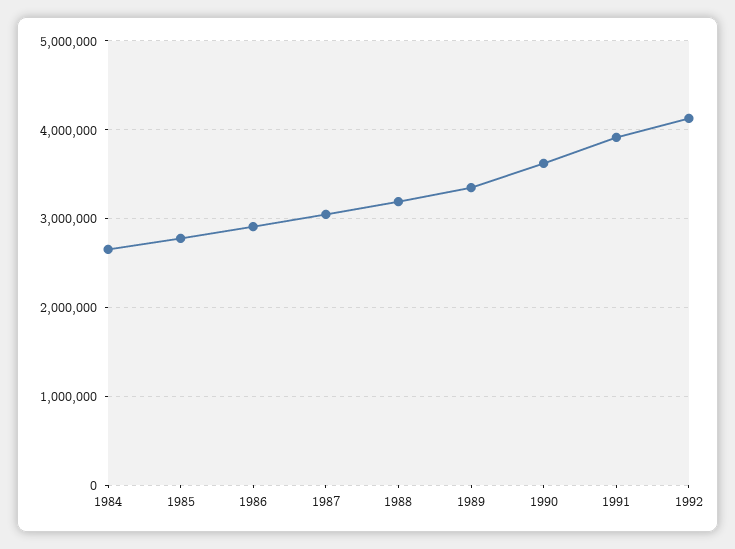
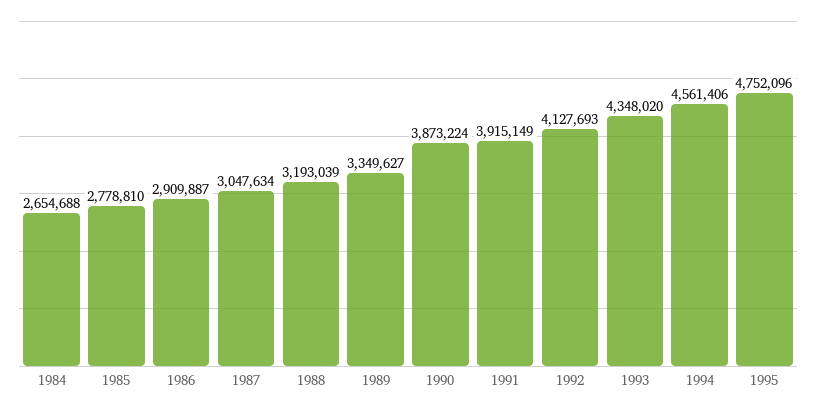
1990: 3600000 -> 3873224
1993: none -> 4348020
1994: none -> 4561406
1995: none -> 4752096

